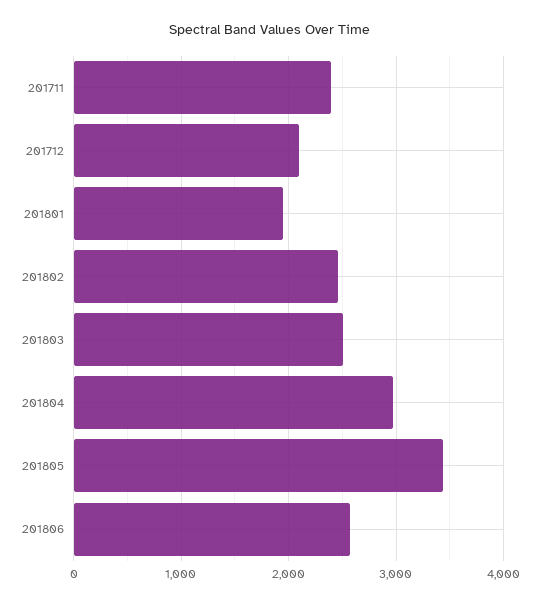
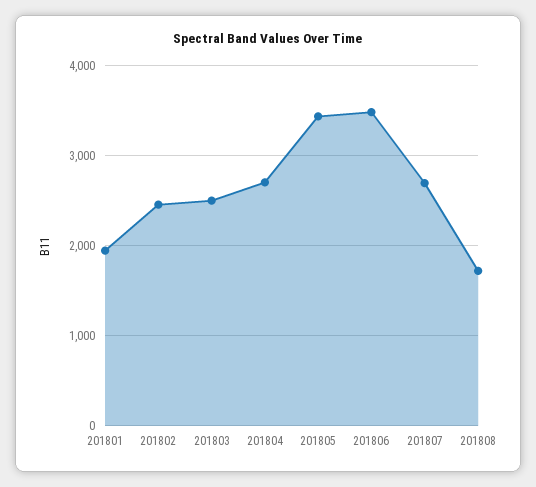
201711: 2400 -> none
201712: 2100 -> none
201804: 3000 -> 2700
201806: 2600 -> 3500
201807: none -> 2700
201808: none -> 1700

